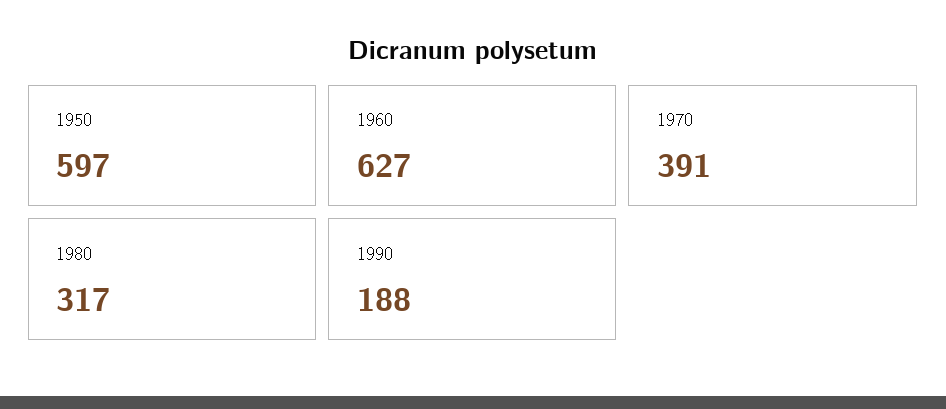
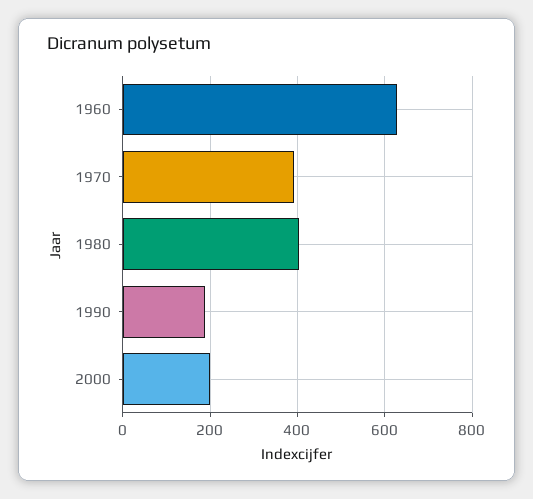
1950: 597 -> none
1980: 317 -> 400
2000: none -> 200

